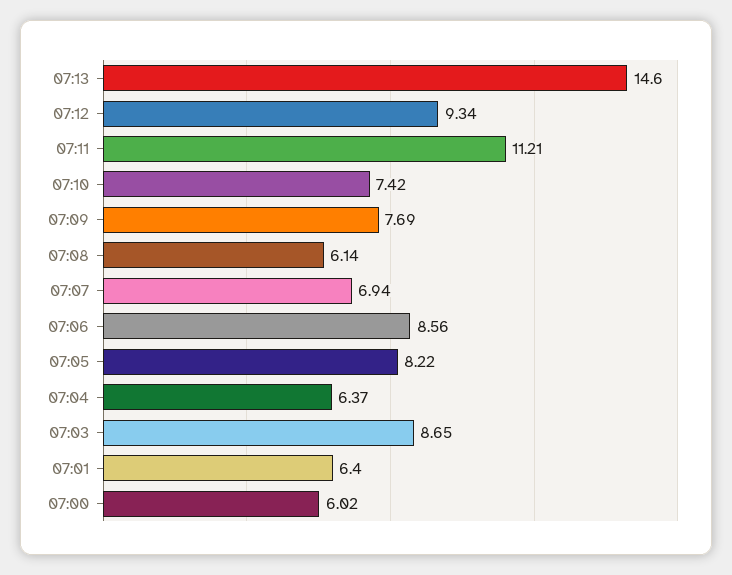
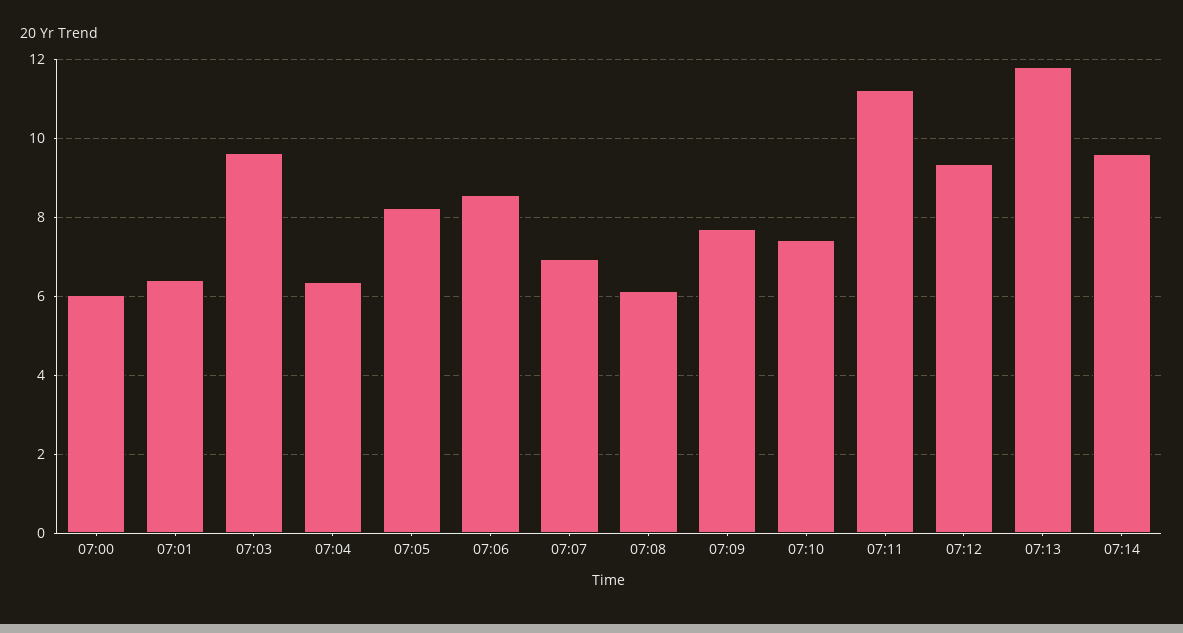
07:13: 14.6 -> 11.8
07:03: 8.65 -> 9.6
07:14: none -> 9.6

